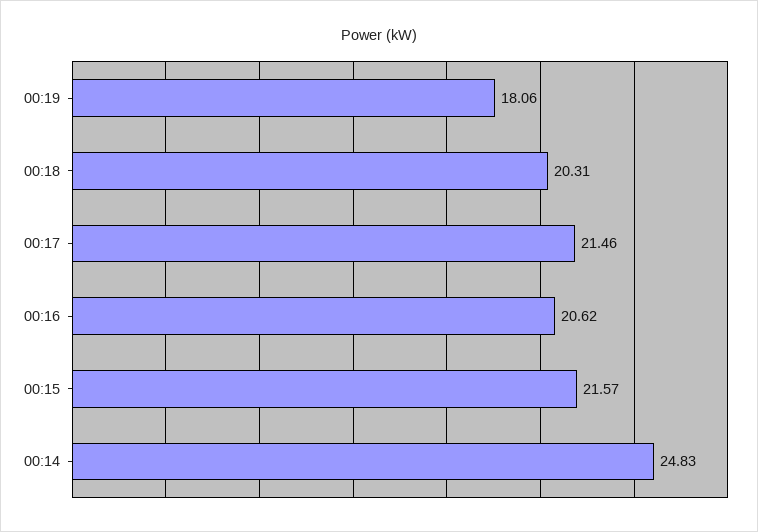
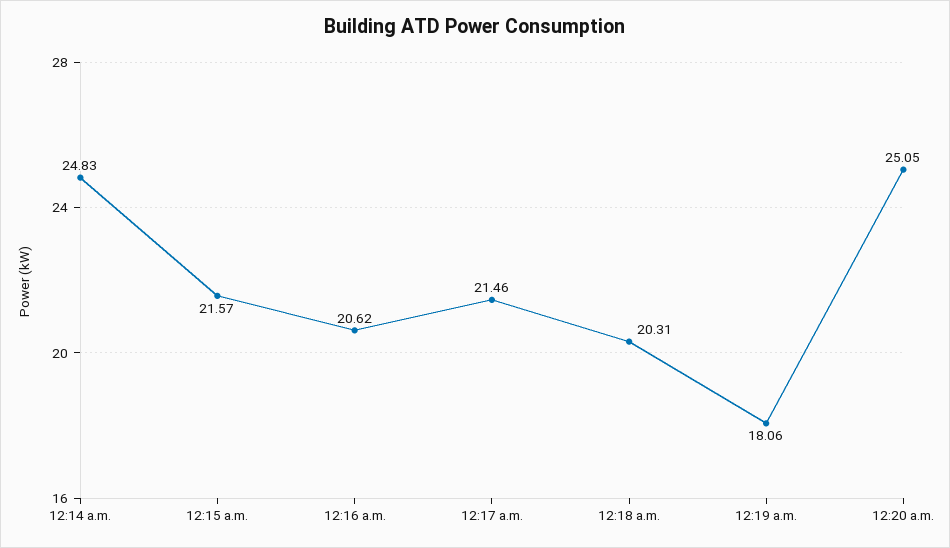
12:20 a.m.: none -> 25.05

